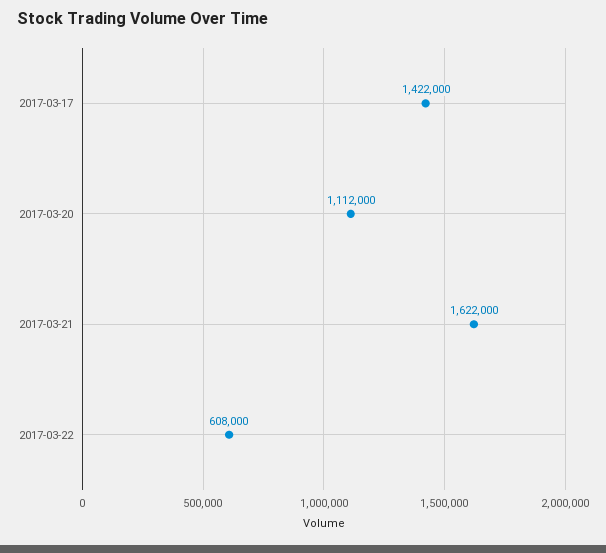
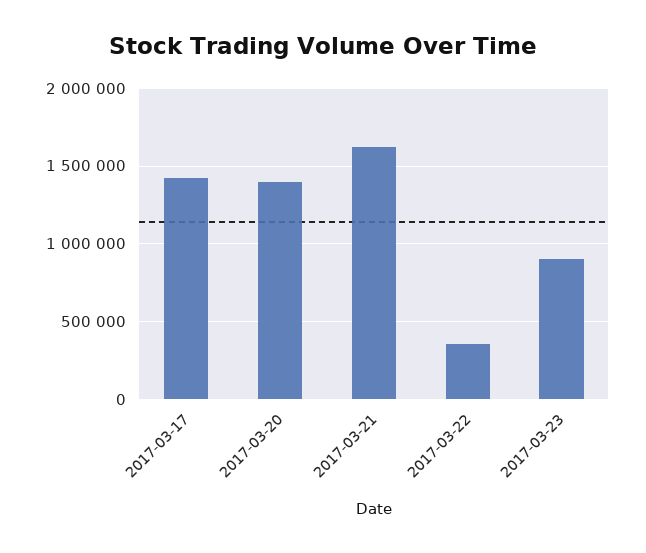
2017-03-20: 1112000 -> 1400000
2017-03-22: 608000 -> 350000
2017-03-23: none -> 900000

